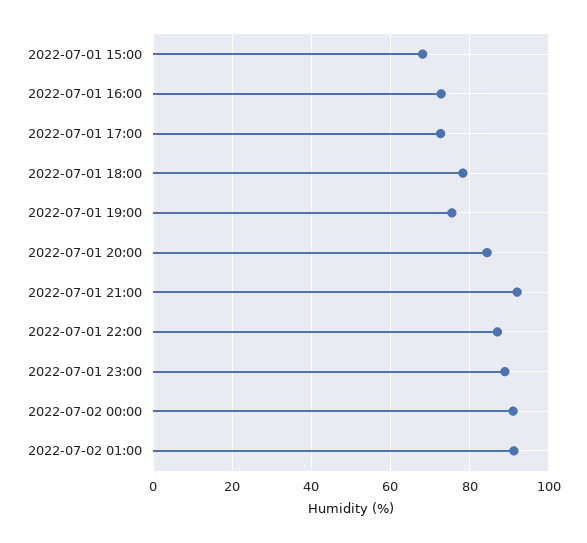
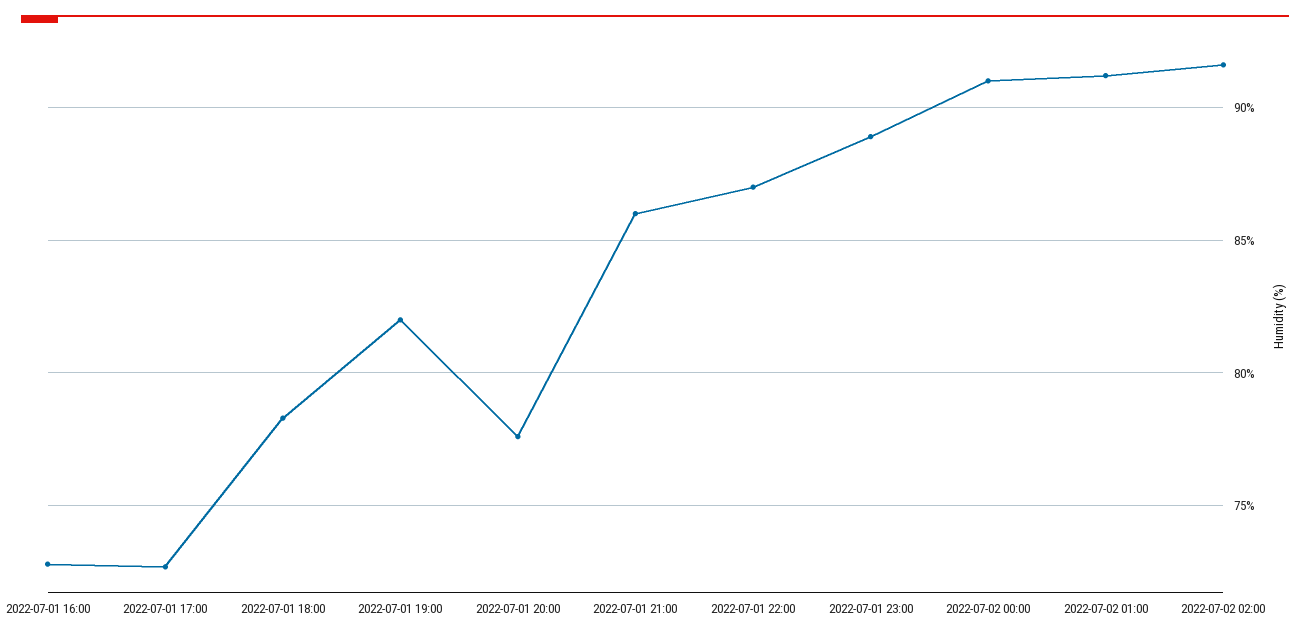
2022-07-01 15:00: 68 -> none
2022-07-01 19:00: 76 -> 82
2022-07-01 20:00: 84 -> 77.5
2022-07-01 21:00: 92 -> 86
2022-07-02 02:00: none -> 91.5

